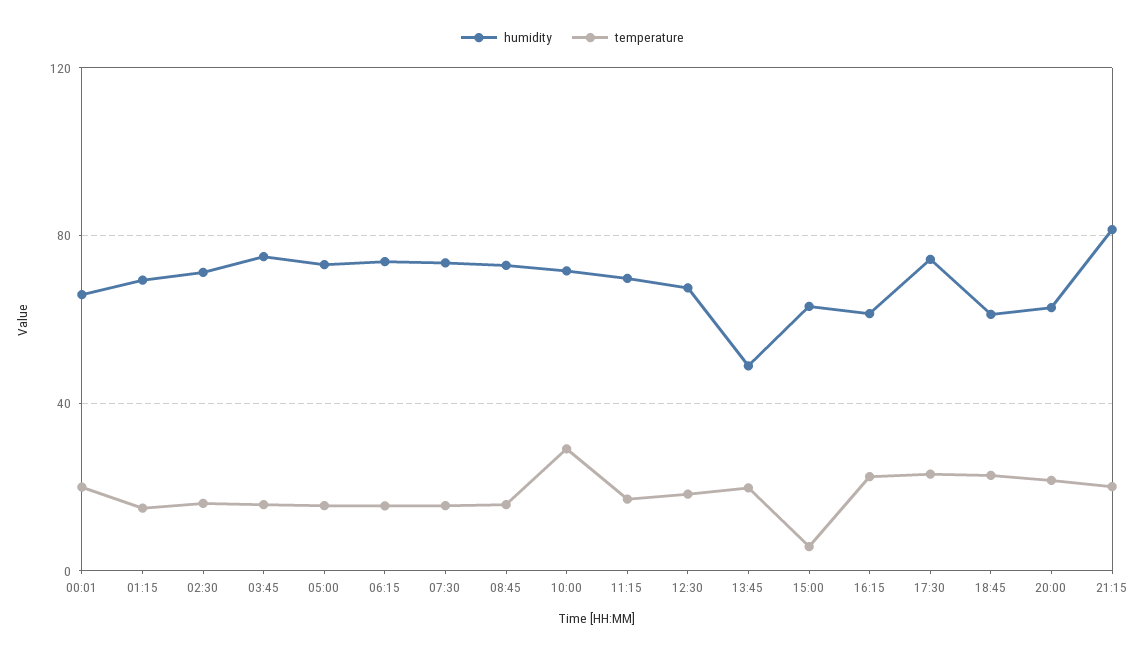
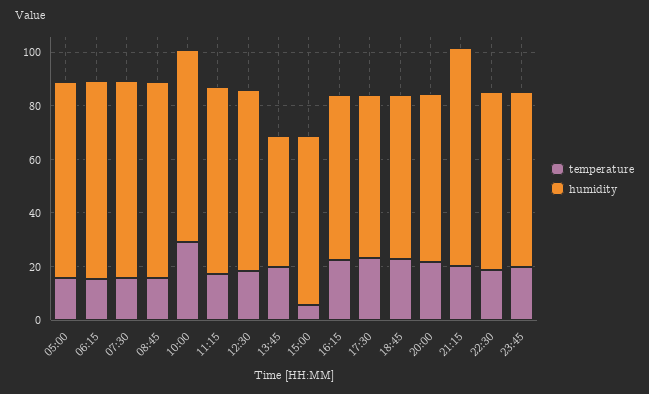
humidity, 00:01: 65 -> none
temperature, 00:01: 20 -> none
humidity, 01:15: 70 -> none
temperature, 01:15: 15 -> none
humidity, 02:30: 70 -> none
temperature, 02:30: 15 -> none
humidity, 03:45: 75 -> none
temperature, 03:45: 15 -> none
humidity, 17:30: 75 -> 60
temperature, 22:30: none -> 20
humidity, 22:30: none -> 65
temperature, 23:45: none -> 20
humidity, 23:45: none -> 65

